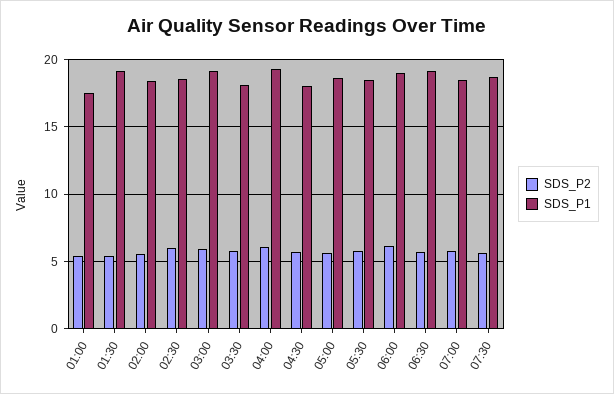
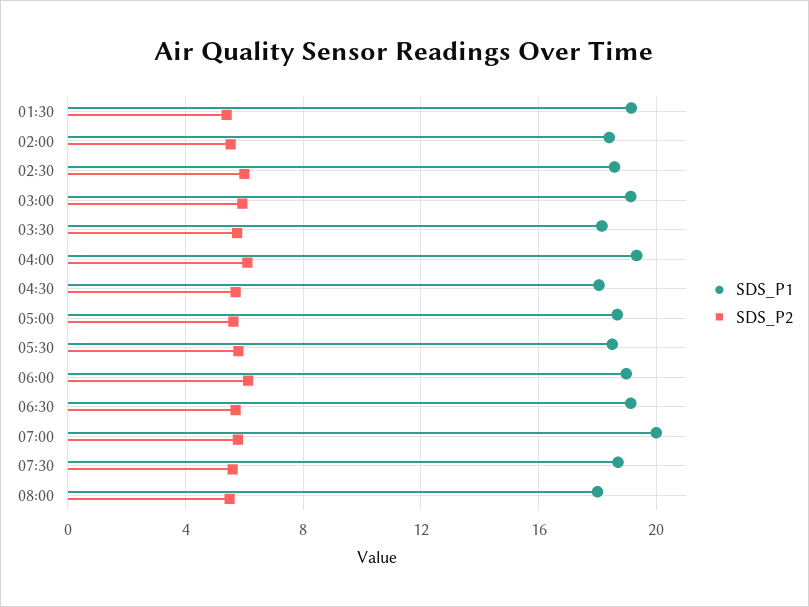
SDS_P2, 01:00: 5.5 -> none
SDS_P1, 01:00: 17.5 -> none
SDS_P1, 07:00: 18.5 -> 20
SDS_P1, 08:00: none -> 18
SDS_P2, 08:00: none -> 5.5

